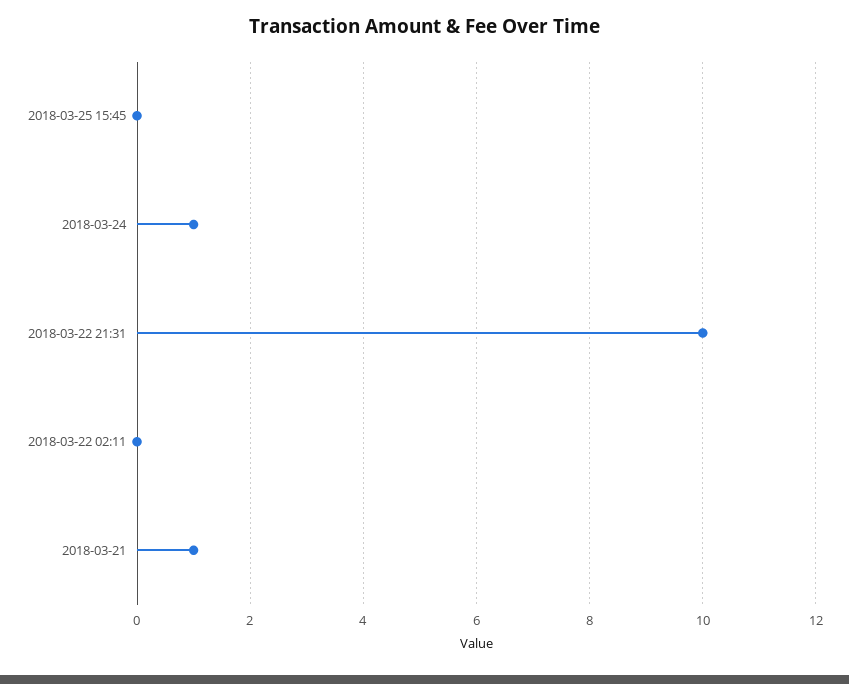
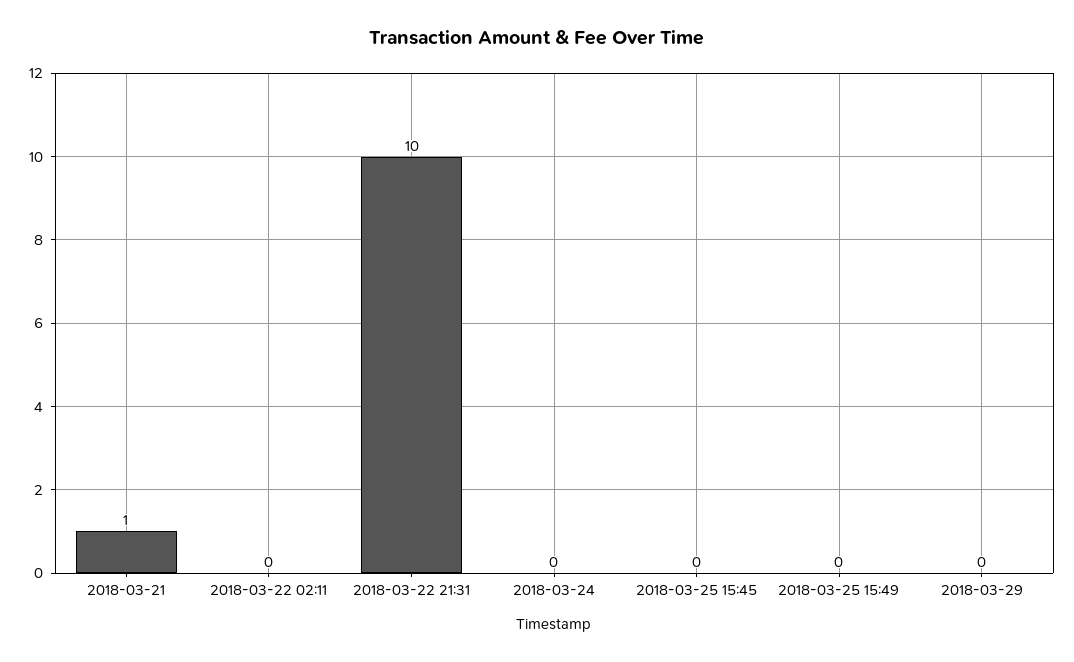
2018-03-24: 1 -> 0
2018-03-25 15:49: none -> 0
2018-03-29: none -> 0

